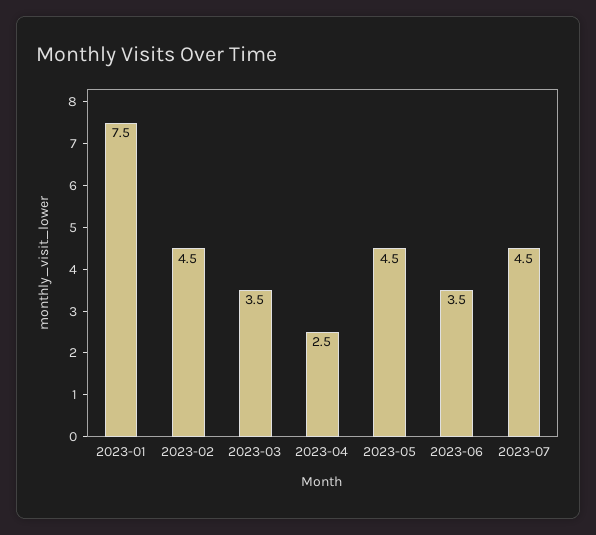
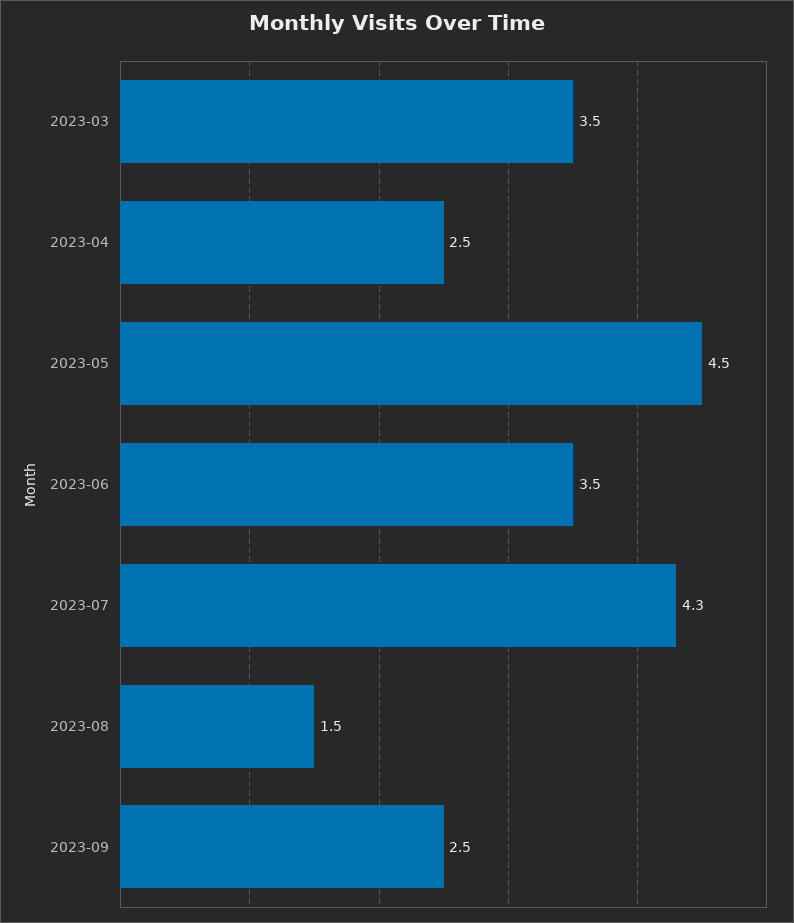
2023-01: 7.5 -> none
2023-02: 4.5 -> none
2023-07: 4.5 -> 4.3
2023-08: none -> 1.5
2023-09: none -> 2.5

